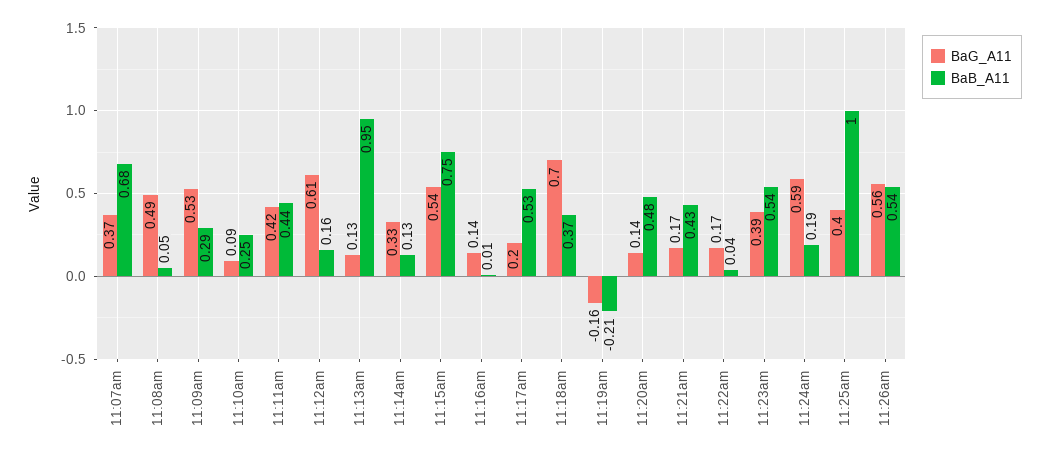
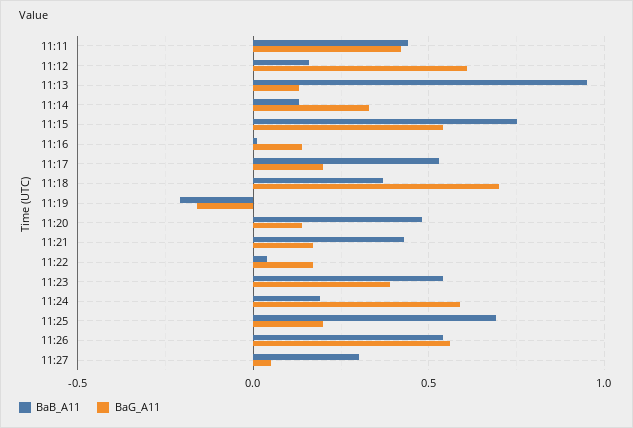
BaG_A11, 11:07am: 0.37 -> none
BaB_A11, 11:07am: 0.68 -> none
BaG_A11, 11:08am: 0.49 -> none
BaB_A11, 11:08am: 0.05 -> none
BaG_A11, 11:09am: 0.53 -> none
BaB_A11, 11:09am: 0.29 -> none
BaG_A11, 11:10am: 0.09 -> none
BaB_A11, 11:10am: 0.25 -> none
BaG_A11, 11:25am: 0.4 -> 0.2
BaB_A11, 11:25am: 1 -> 0.7
BaB_A11, 11:27: none -> 0.3
BaG_A11, 11:27: none -> 0.05

